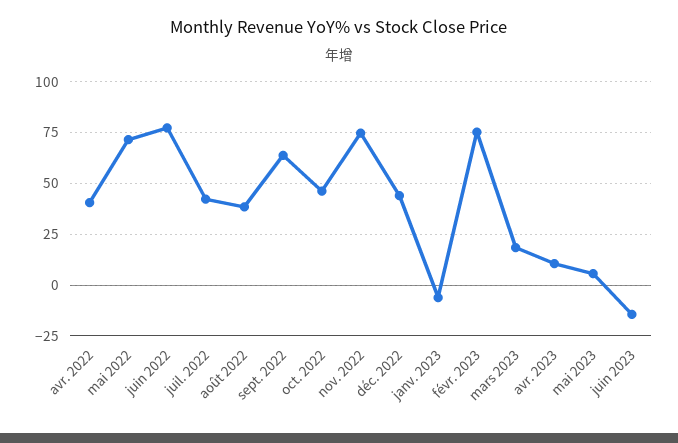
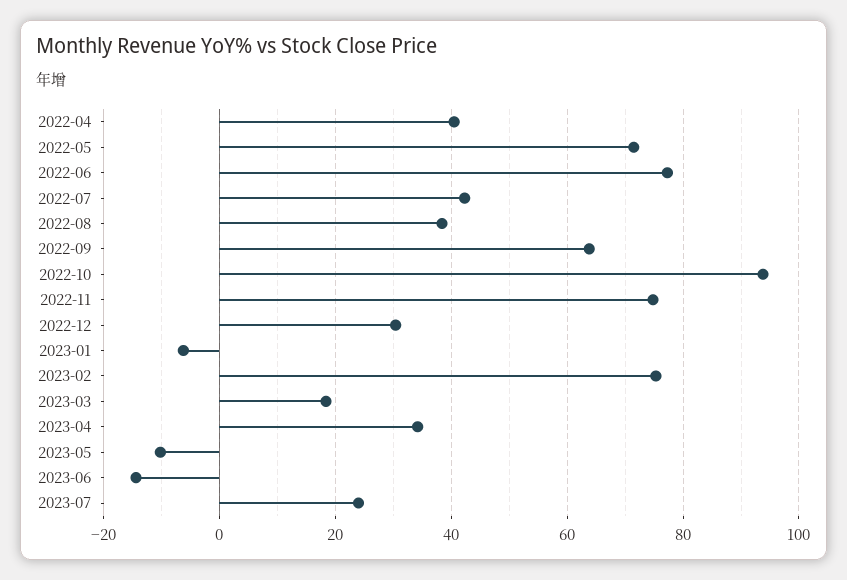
oct. 2022: 45 -> 94
déc. 2022: 45 -> 30
avr. 2023: 10 -> 34
mai 2023: 5 -> -10
2023-07: none -> 24

